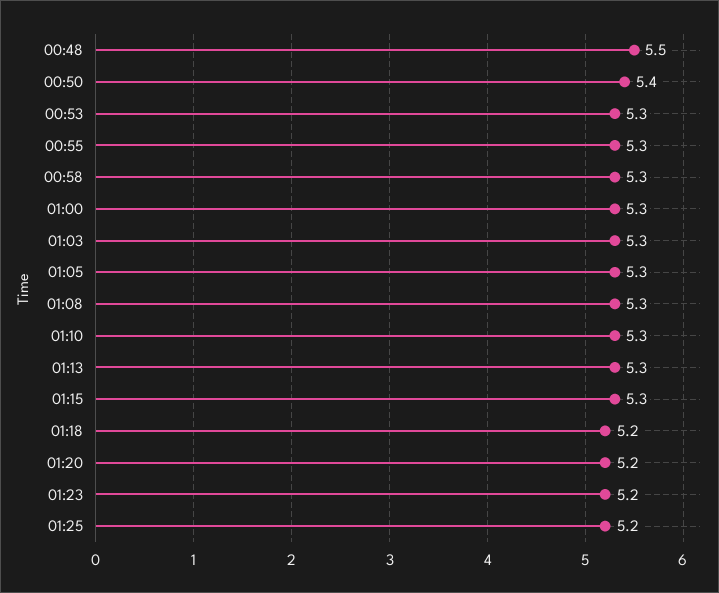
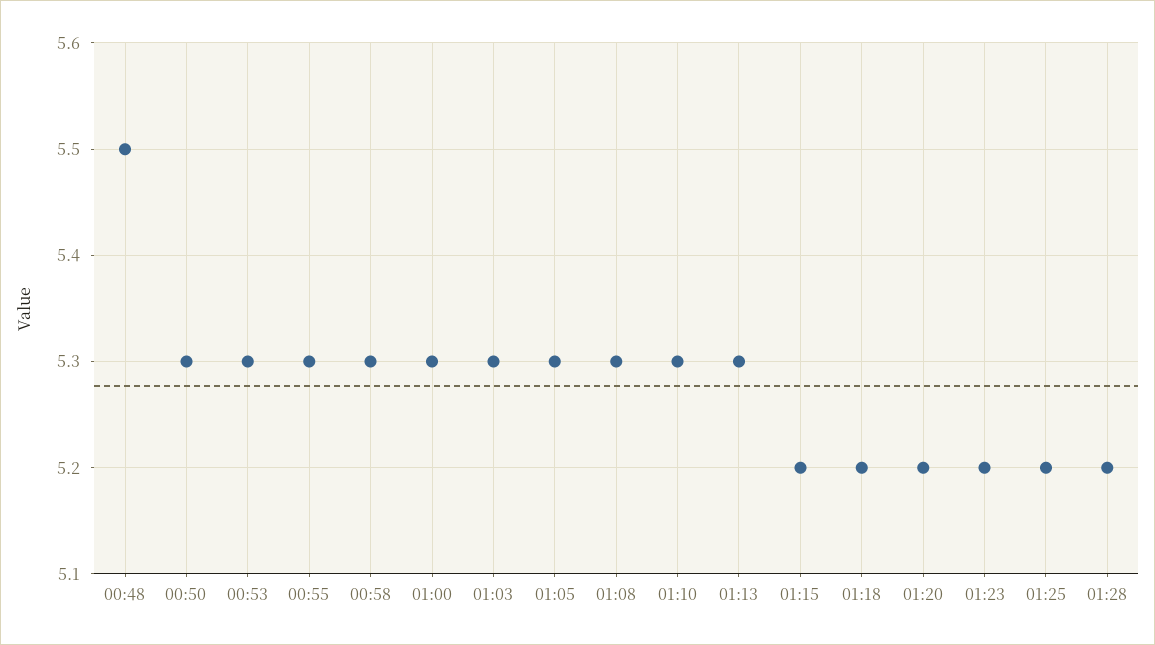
00:50: 5.4 -> 5.3
01:15: 5.3 -> 5.2
01:28: none -> 5.2

